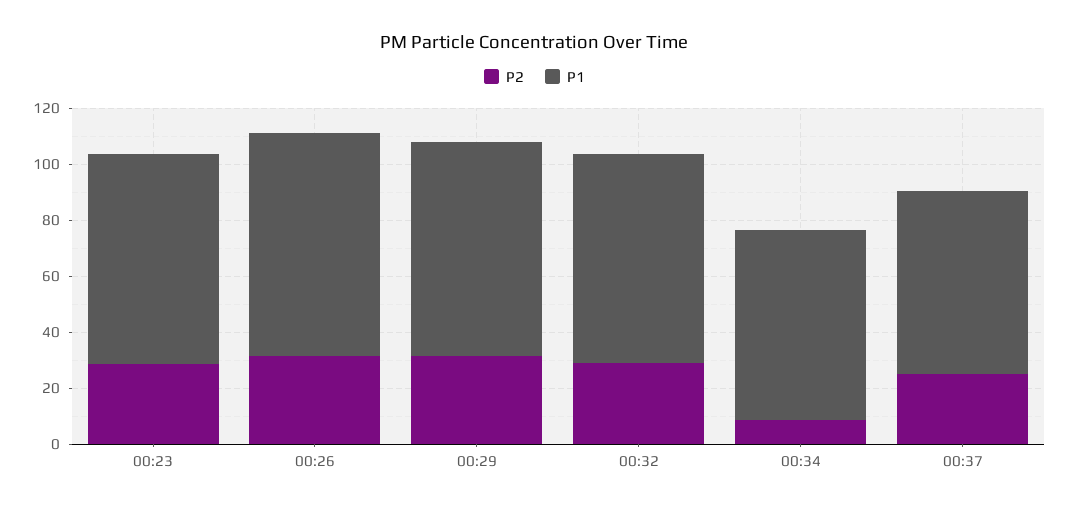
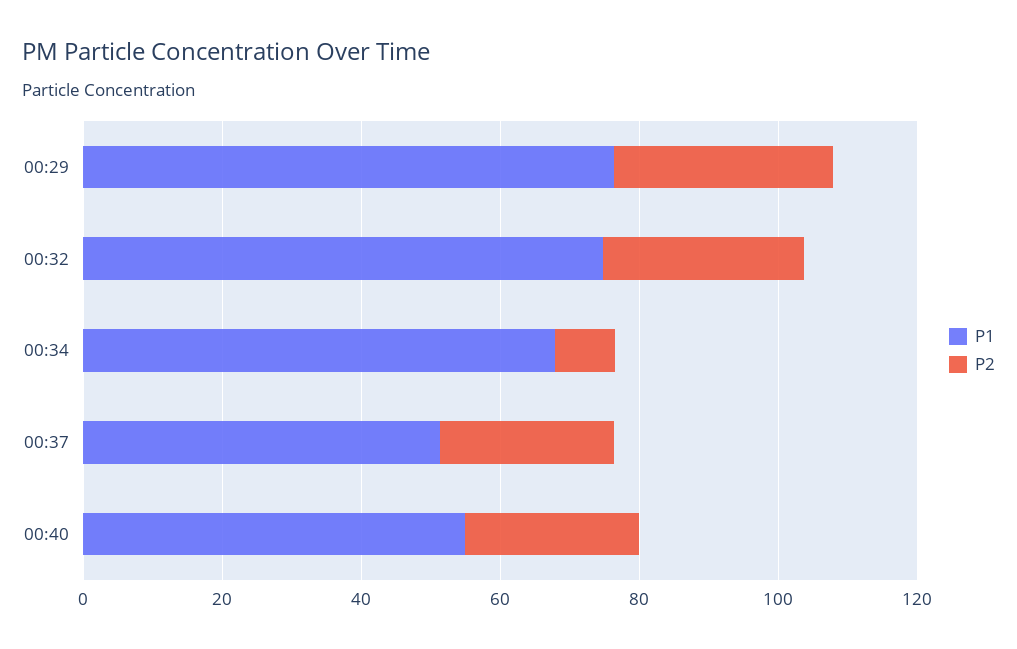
P2, 00:23: 30 -> none
P1, 00:23: 75 -> none
P2, 00:26: 30 -> none
P1, 00:26: 80 -> none
P1, 00:37: 65 -> 50
P1, 00:40: none -> 55
P2, 00:40: none -> 25

